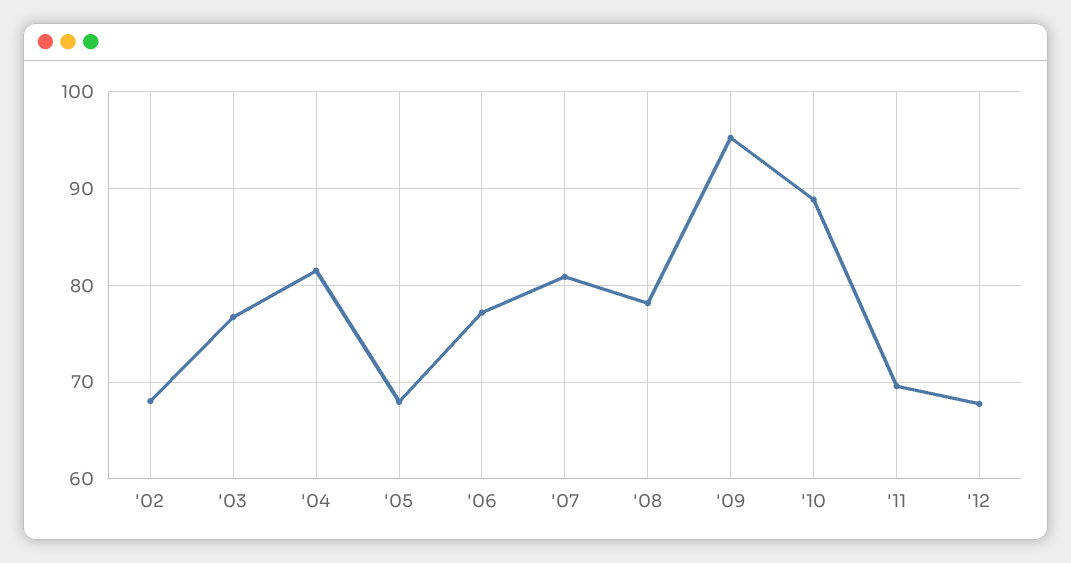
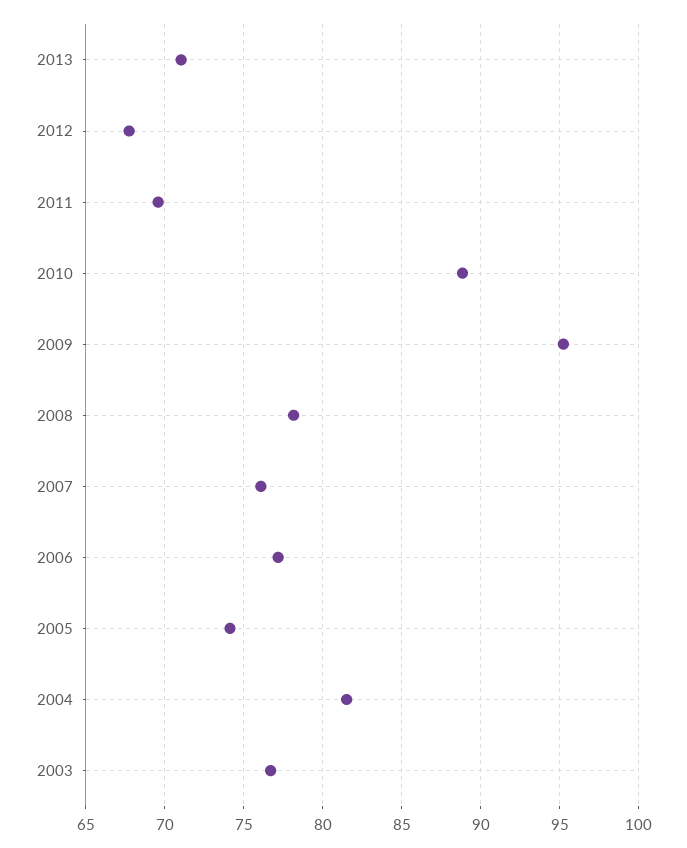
'02: 68 -> none
'05: 68 -> 74
'07: 81 -> 76
2013: none -> 71

